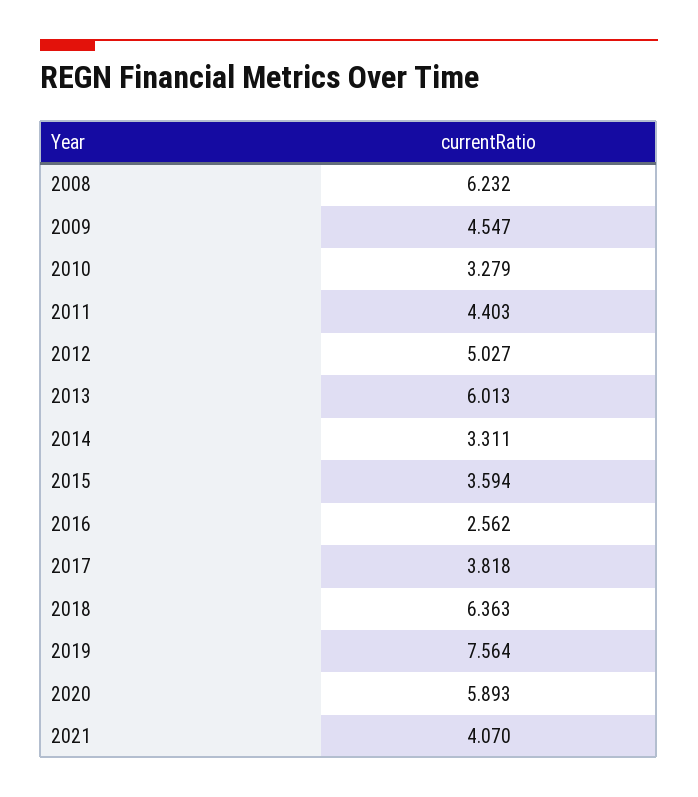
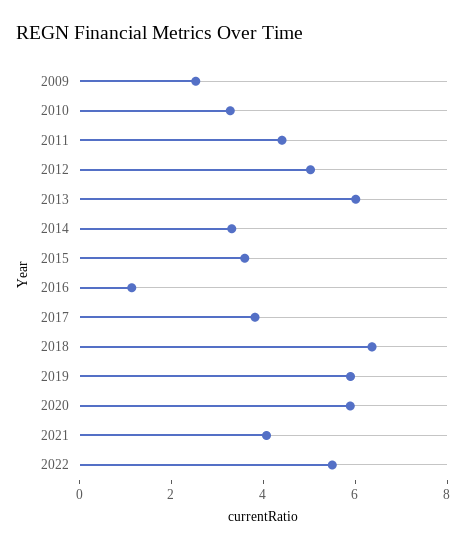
2008: 6.232 -> none
2009: 4.547 -> 2.5
2016: 2.562 -> 1
2019: 7.564 -> 6
2022: none -> 5.5

